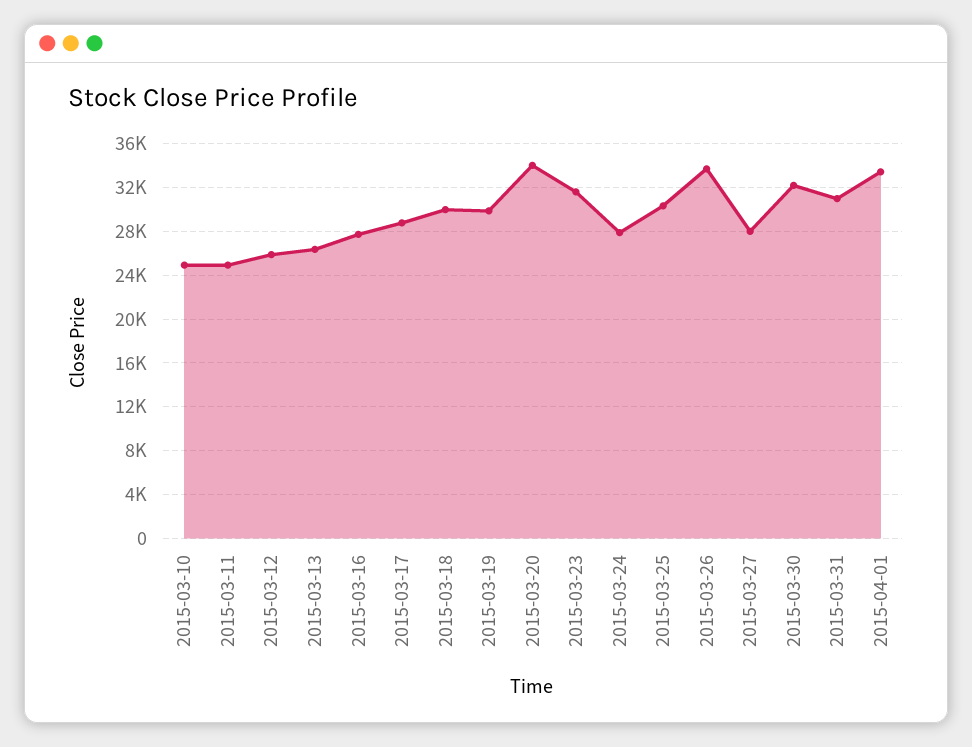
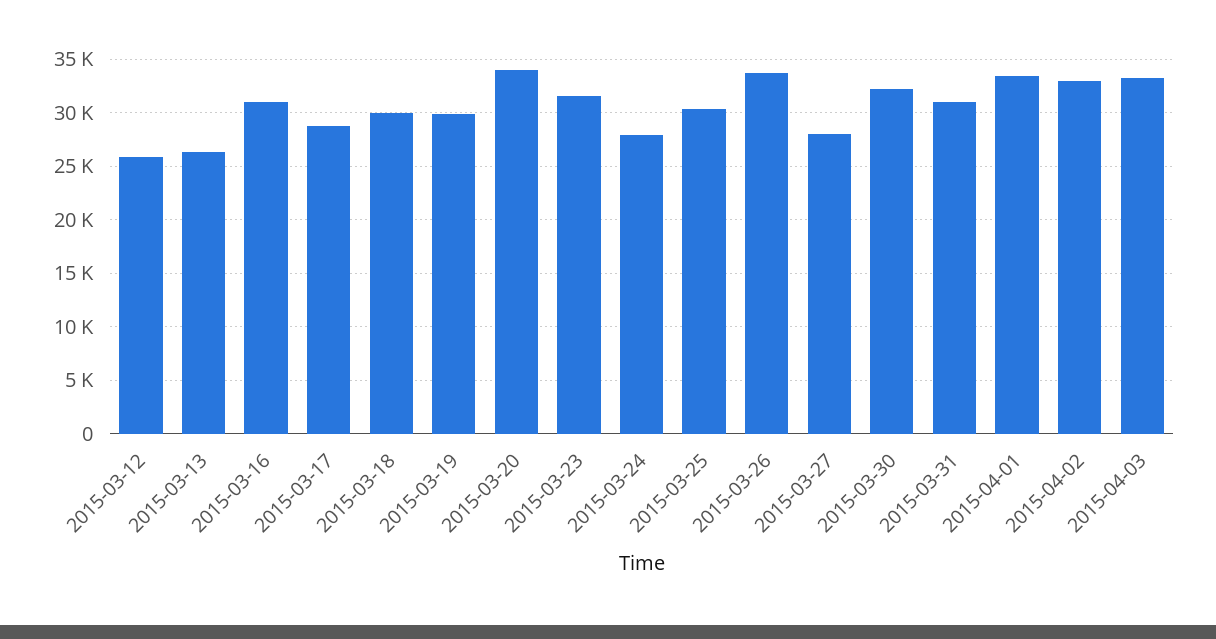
2015-03-10: 25000 -> none
2015-03-11: 25000 -> none
2015-03-16: 28000 -> 31000
2015-04-02: none -> 33000
2015-04-03: none -> 33000

